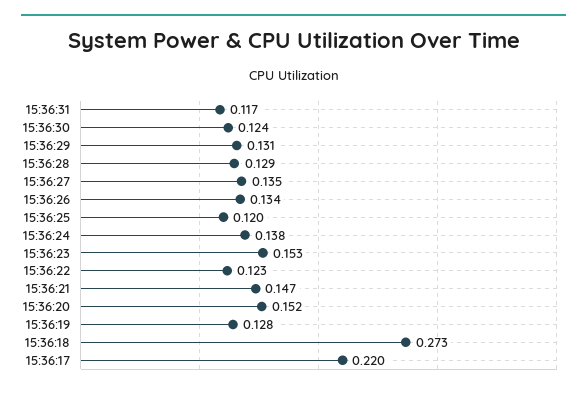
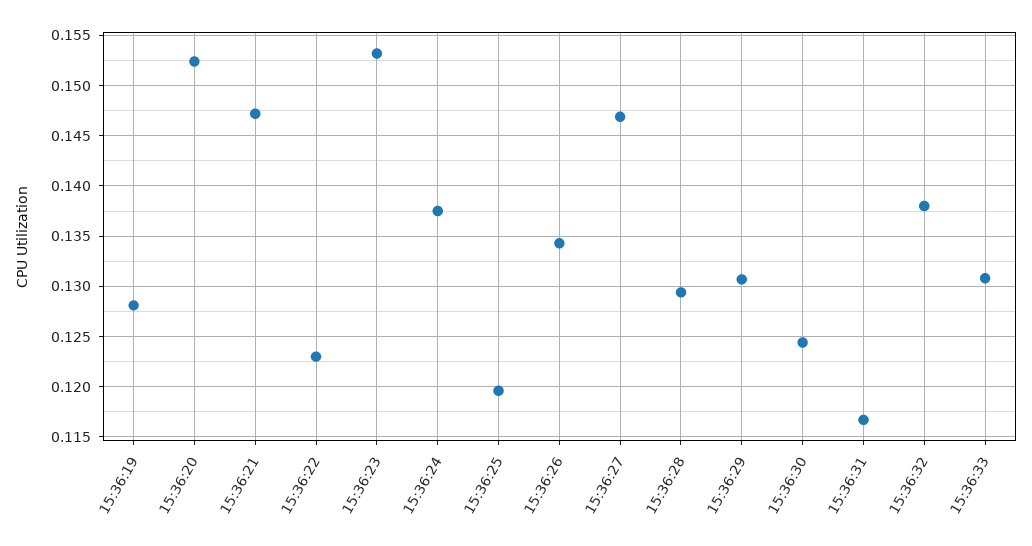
15:36:27: 0.135 -> 0.147
15:36:18: 0.273 -> none
15:36:17: 0.22 -> none
15:36:32: none -> 0.138
15:36:33: none -> 0.131

